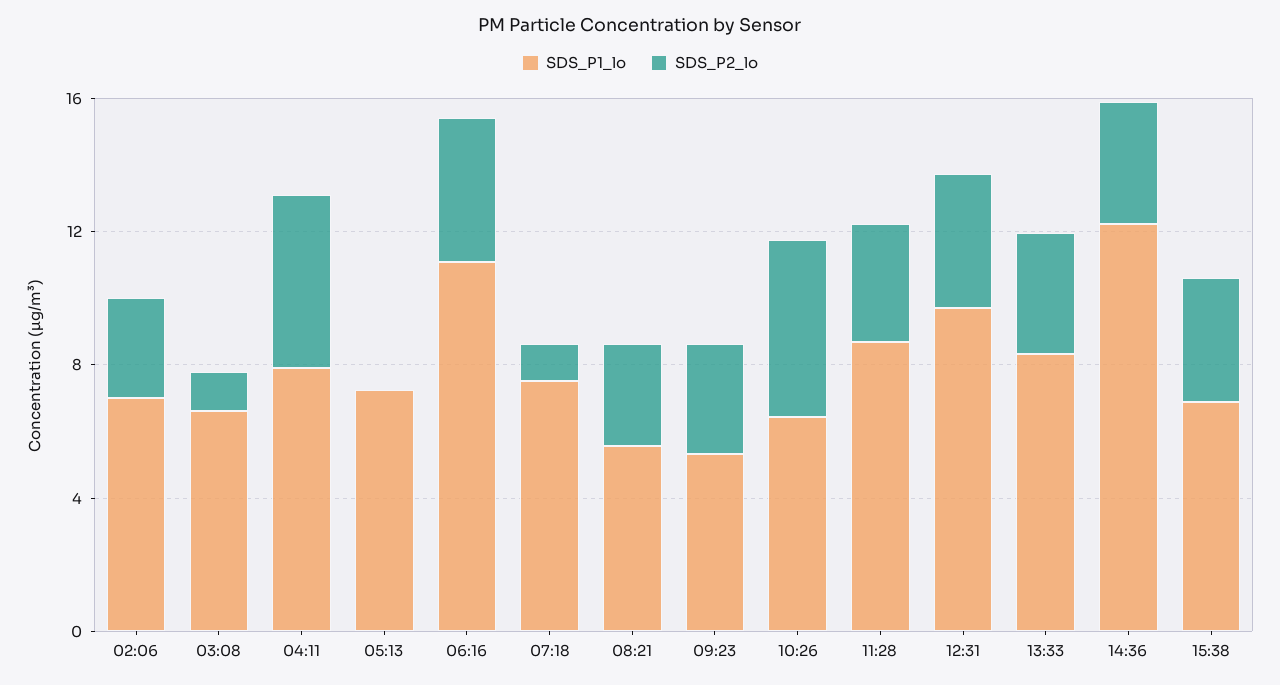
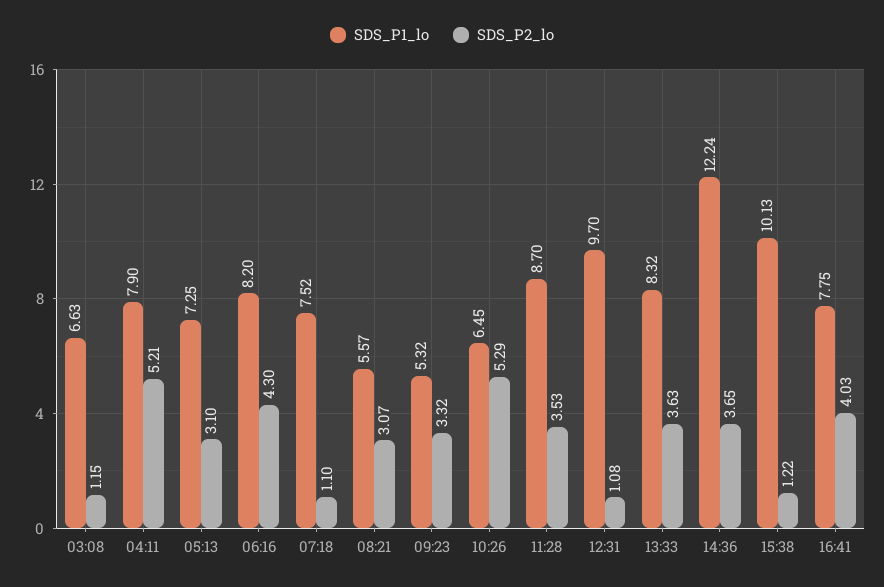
SDS_P1_lo, 02:06: 7 -> none
SDS_P2_lo, 02:06: 3 -> none
SDS_P2_lo, 05:13: 0 -> 3.1
SDS_P1_lo, 06:16: 11 -> 8.2
SDS_P2_lo, 12:31: 4 -> 1.08
SDS_P1_lo, 15:38: 7 -> 10.13
SDS_P2_lo, 15:38: 4 -> 1.22
SDS_P1_lo, 16:41: none -> 7.75
SDS_P2_lo, 16:41: none -> 4.03

